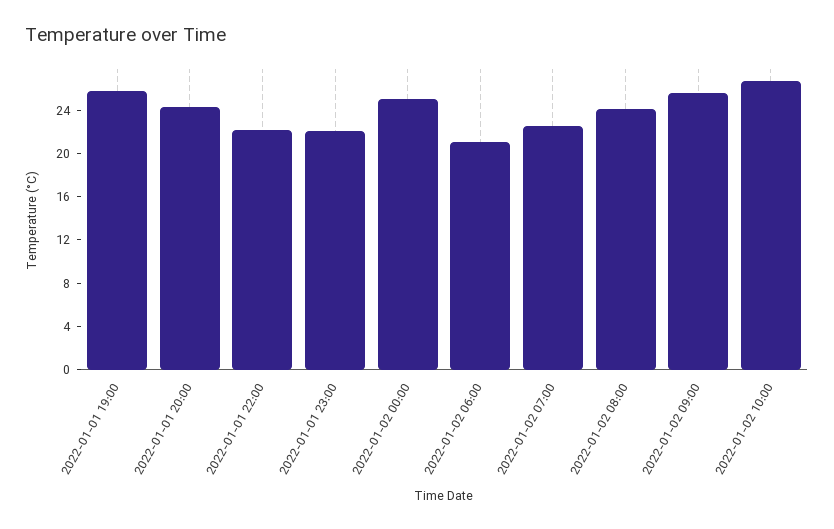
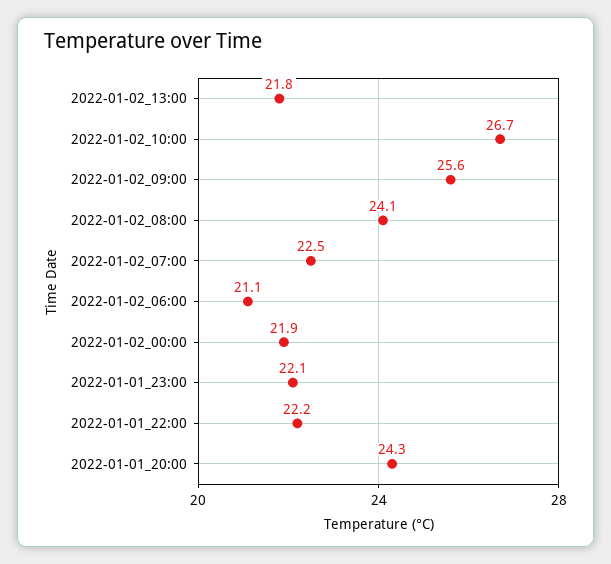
2022-01-01 19:00: 26 -> none
2022-01-02 00:00: 25 -> 21.9
2022-01-02_13:00: none -> 21.8

